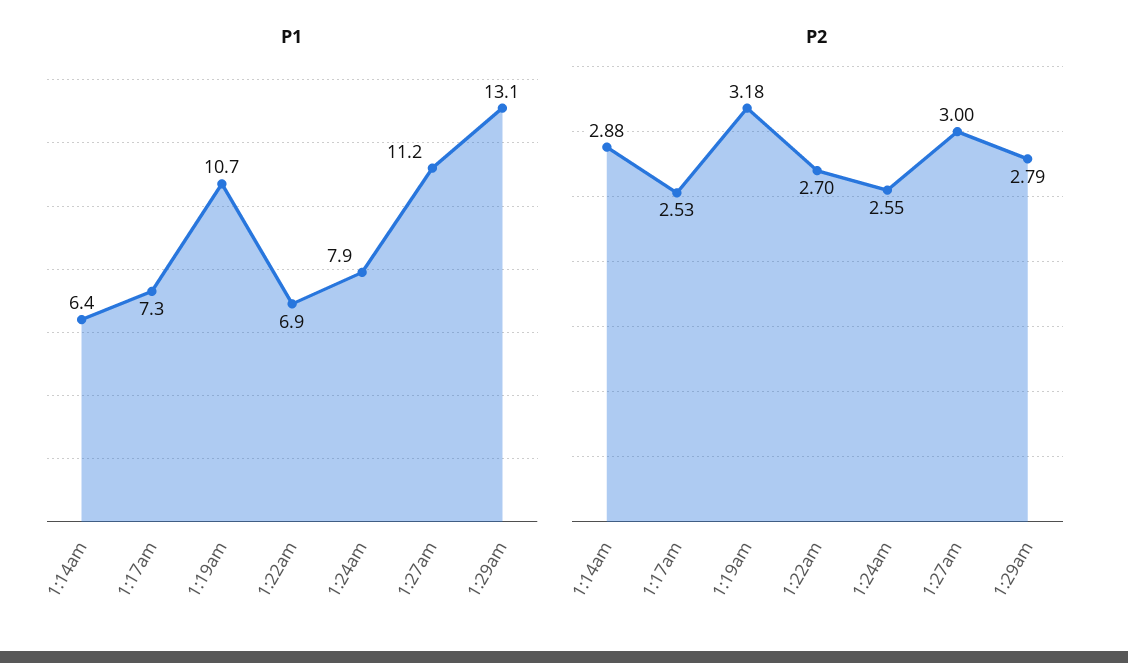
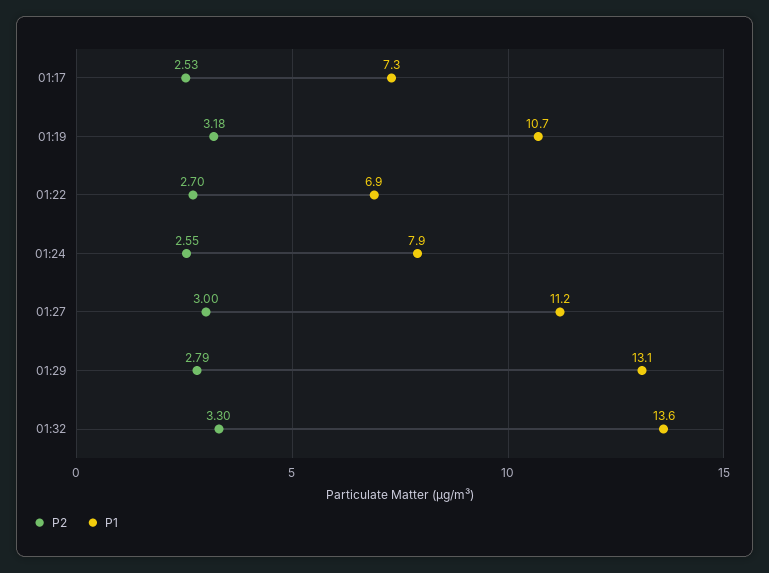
P1, 1:14am: 6.4 -> none
P2, 1:14am: 2.88 -> none
P2, 01:32: none -> 3.3
P1, 01:32: none -> 13.6

